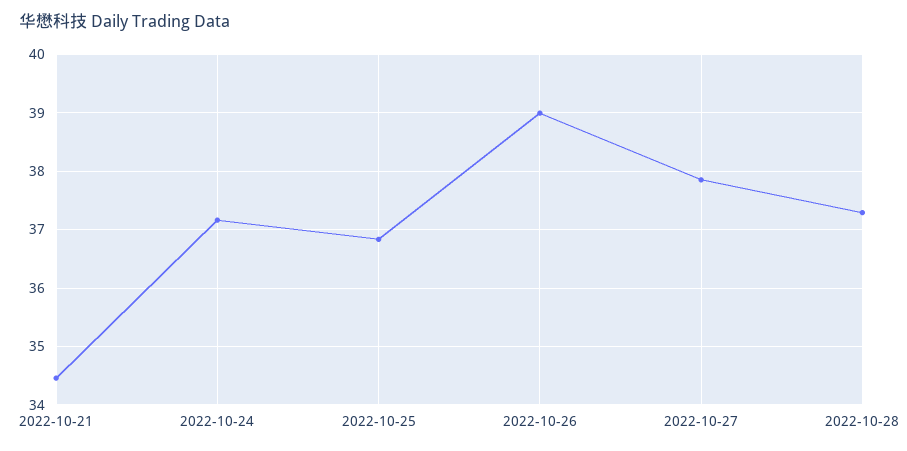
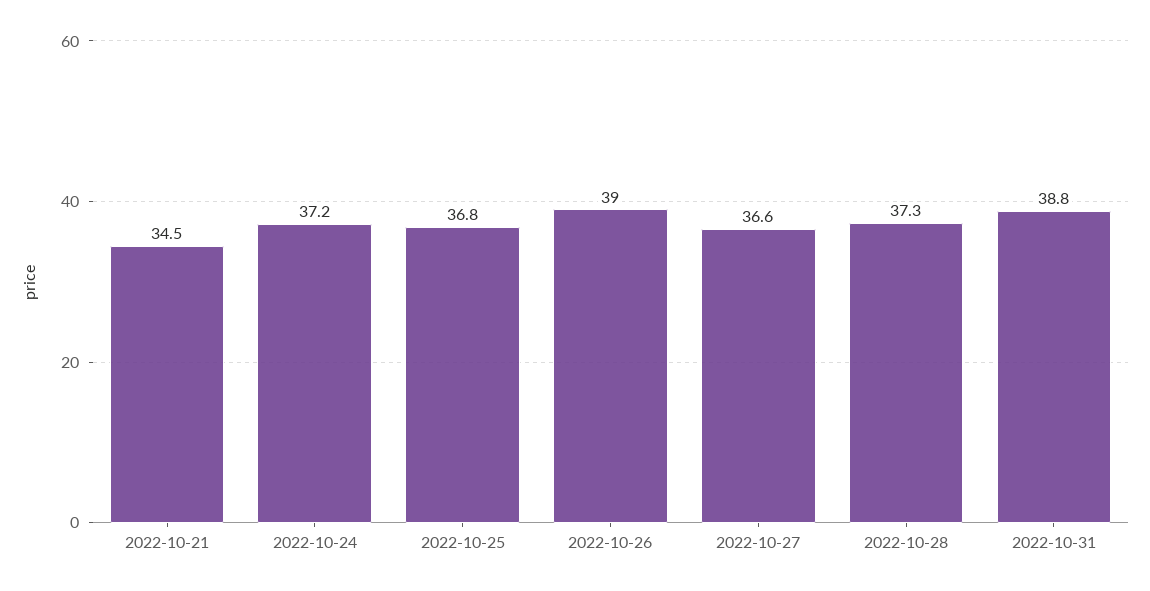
2022-10-27: 37.8 -> 36.6
2022-10-31: none -> 38.8

